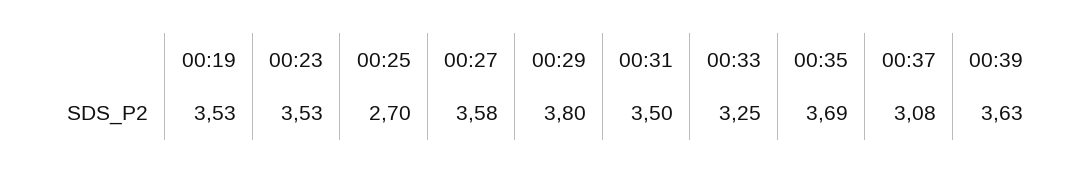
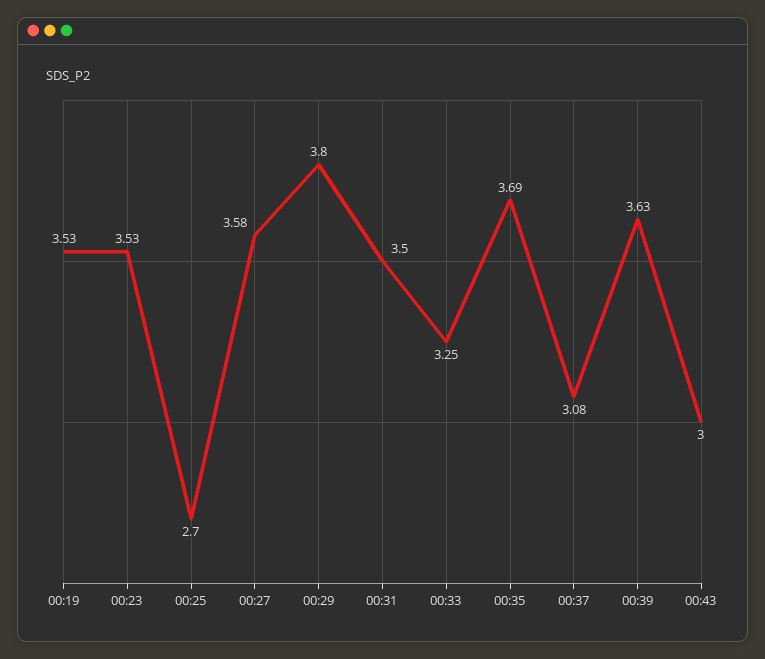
00:43: none -> 3

